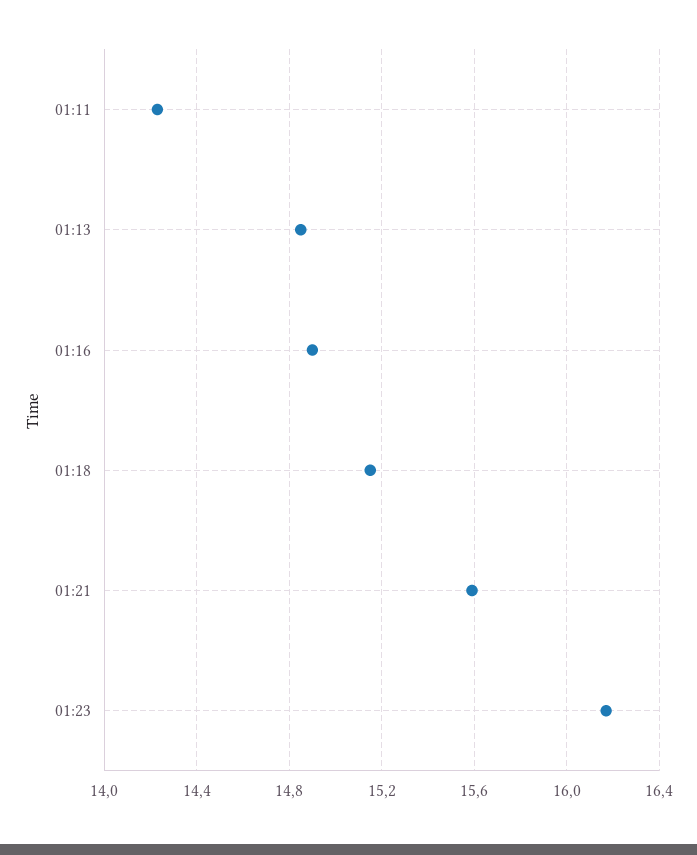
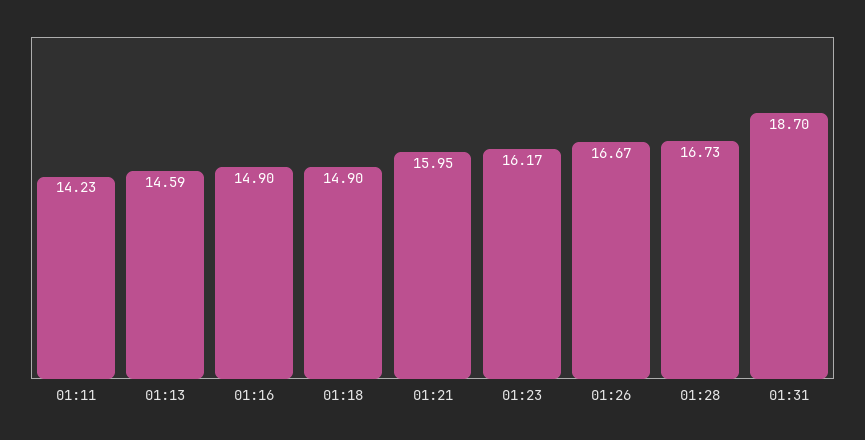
01:13: 14.85 -> 14.59
01:18: 15.15 -> 14.9
01:21: 15.6 -> 15.95
01:26: none -> 16.67
01:28: none -> 16.73
01:31: none -> 18.7

